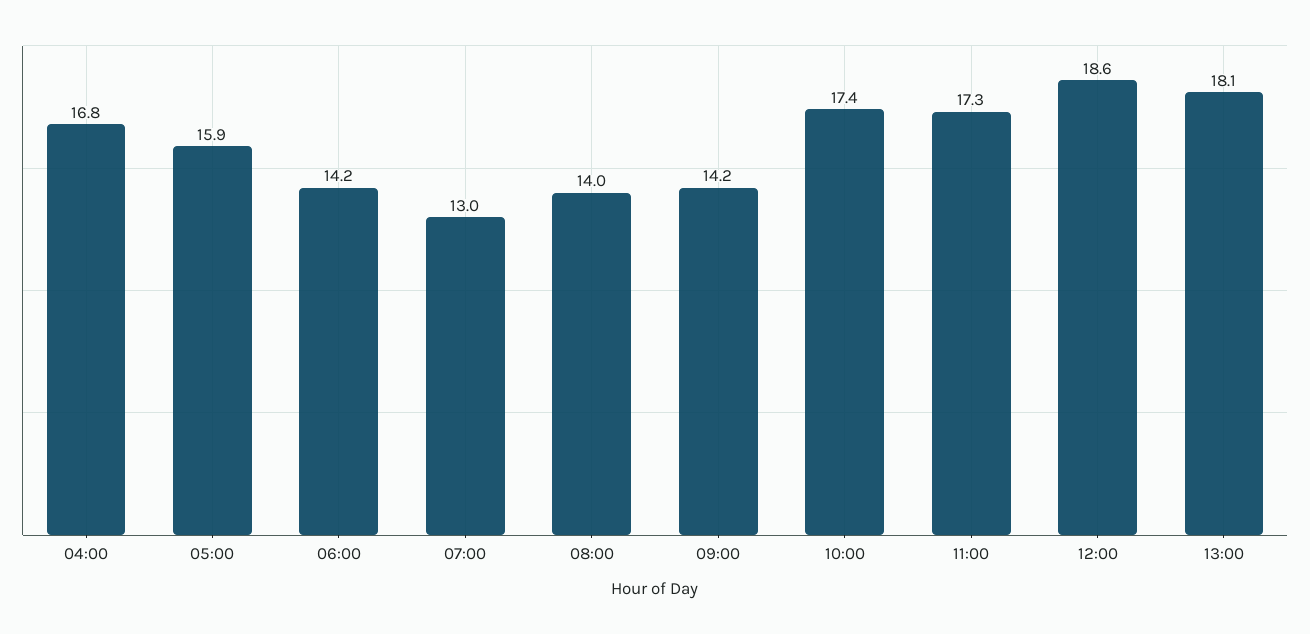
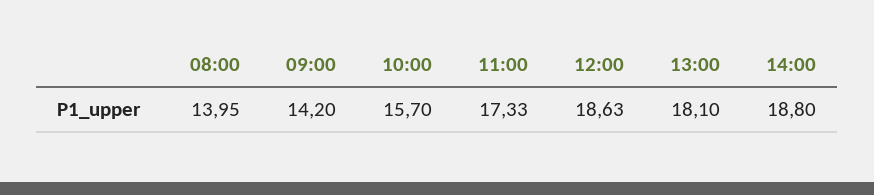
04:00: 16.8 -> none
05:00: 15.9 -> none
06:00: 14.2 -> none
07:00: 13 -> none
10:00: 17.4 -> 15.7
14:00: none -> 18.8

